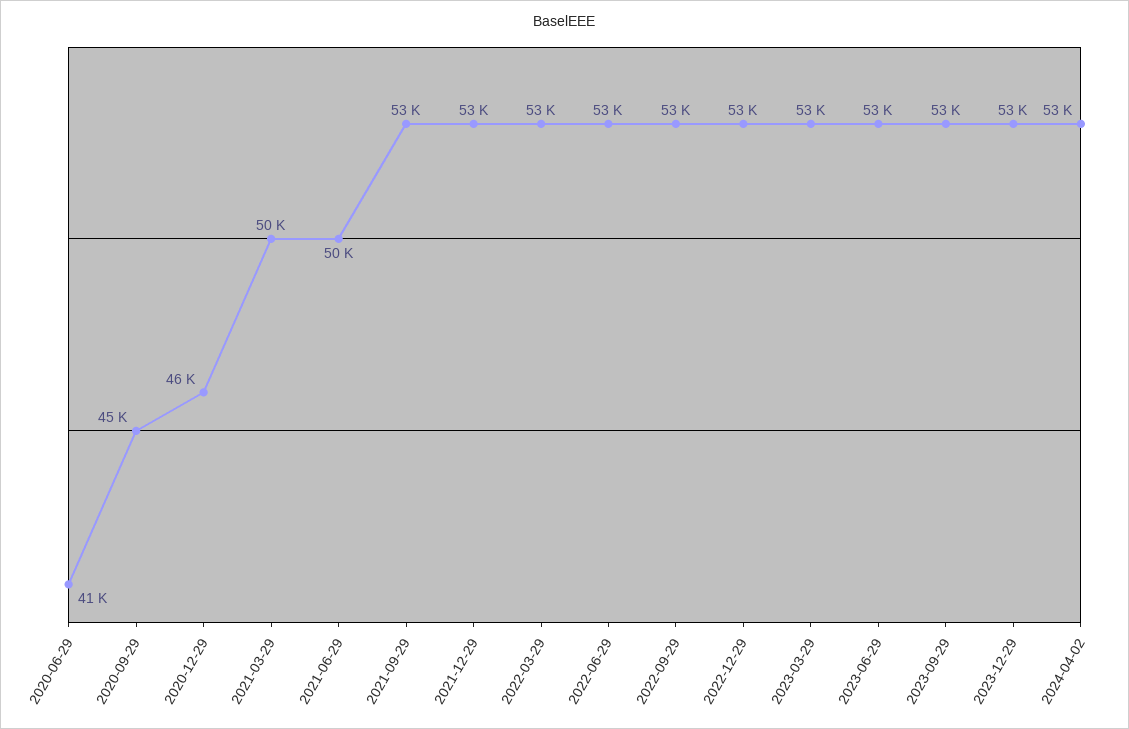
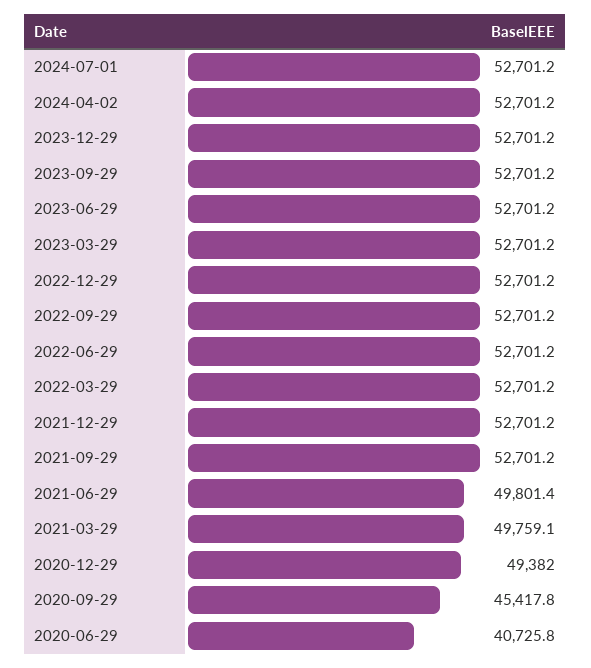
2020-12-29: 46000 -> 49382
2024-07-01: none -> 52701.2

